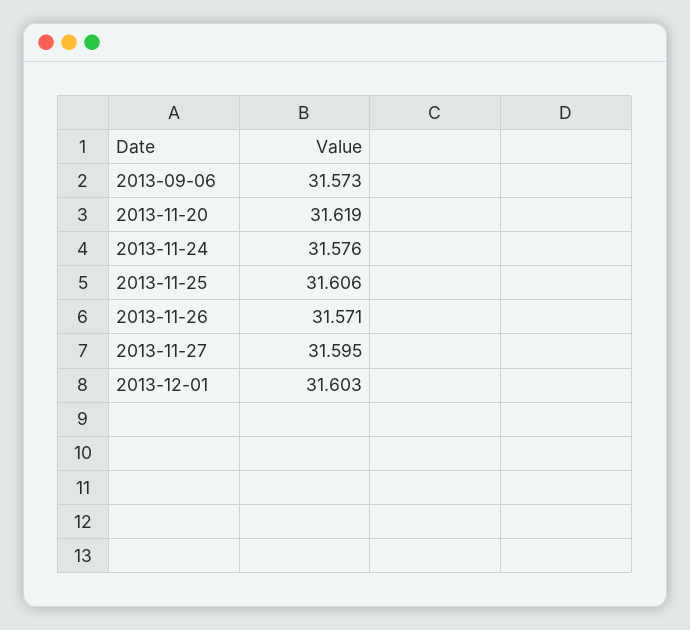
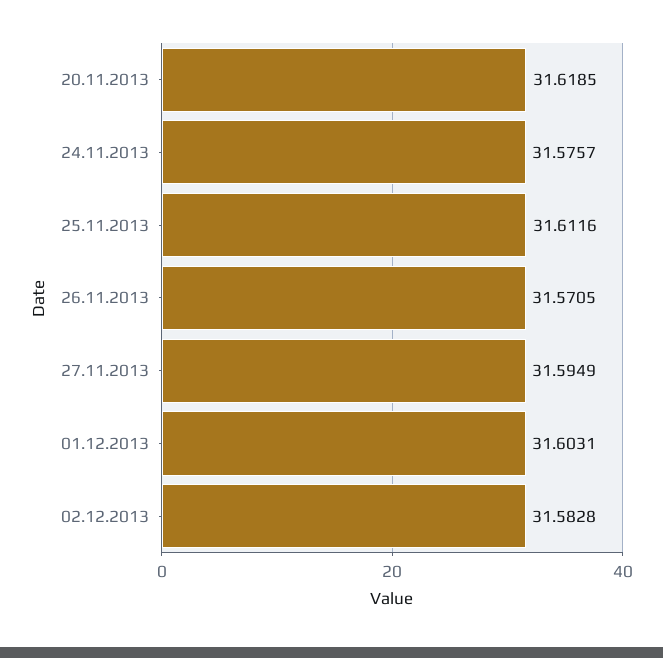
2013-09-06: 31.573 -> none
2013-11-25: 31.606 -> 31.6116
02.12.2013: none -> 31.5828

